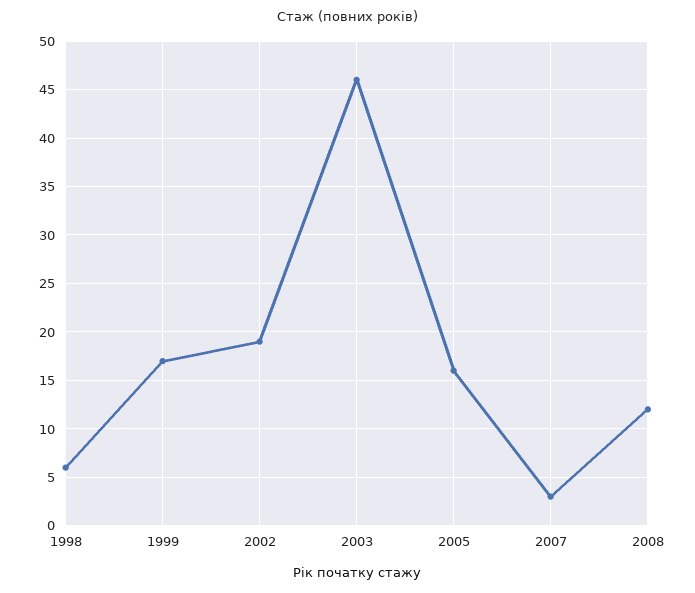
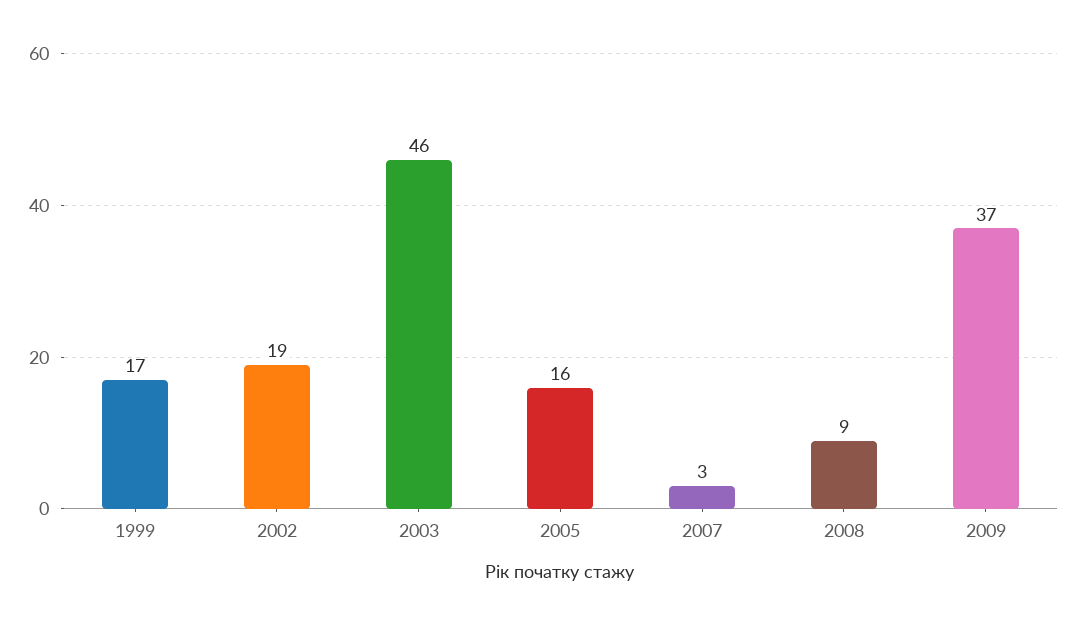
1998: 6 -> none
2008: 12 -> 9
2009: none -> 37

